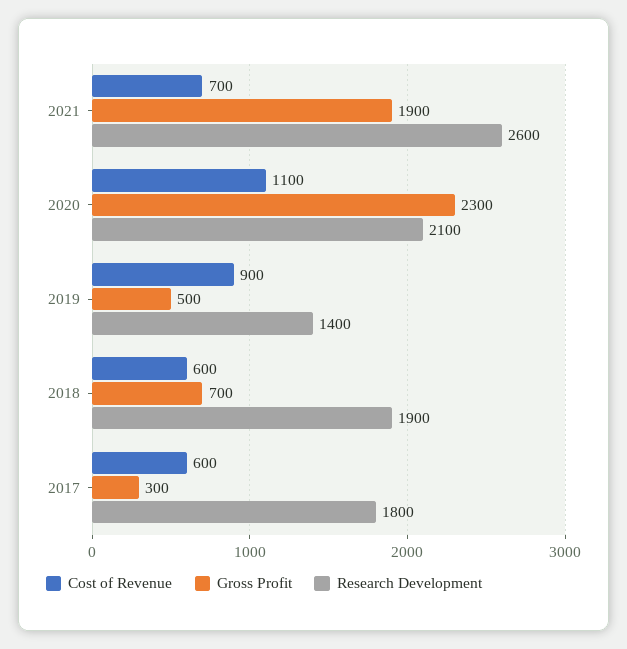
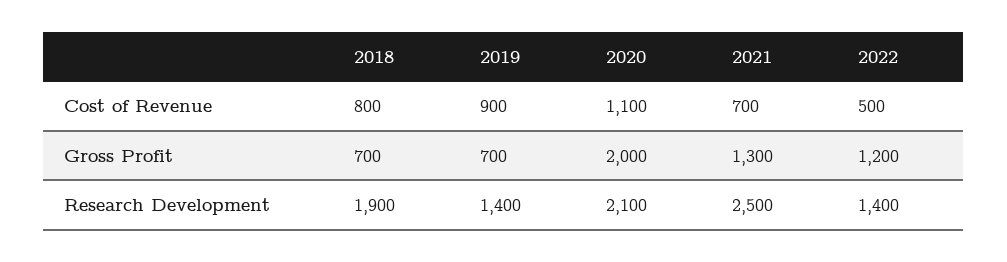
Gross Profit, 2021: 1900 -> 1300
Research Development, 2021: 2600 -> 2500
Gross Profit, 2020: 2300 -> 2000
Gross Profit, 2019: 500 -> 700
Cost of Revenue, 2018: 600 -> 800
Cost of Revenue, 2017: 600 -> none
Gross Profit, 2017: 300 -> none
Research Development, 2017: 1800 -> none
Cost of Revenue, 2022: none -> 500
Gross Profit, 2022: none -> 1200
Research Development, 2022: none -> 1400

